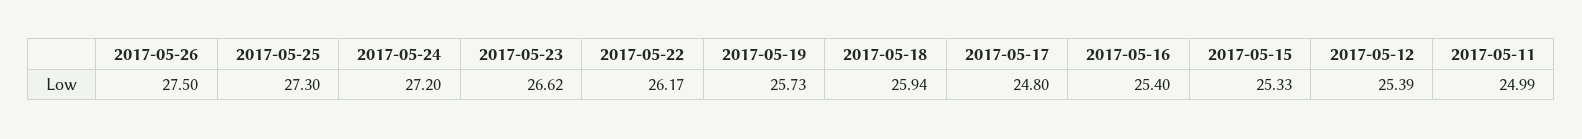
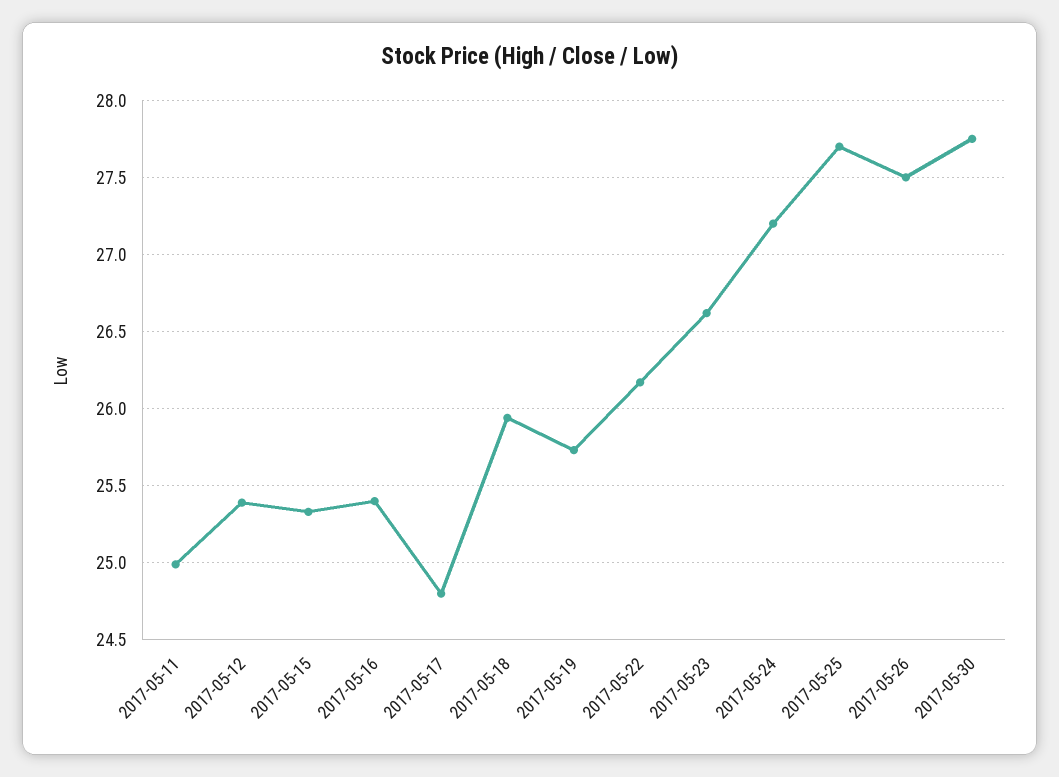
2017-05-25: 27.3 -> 27.7
2017-05-30: none -> 27.75

